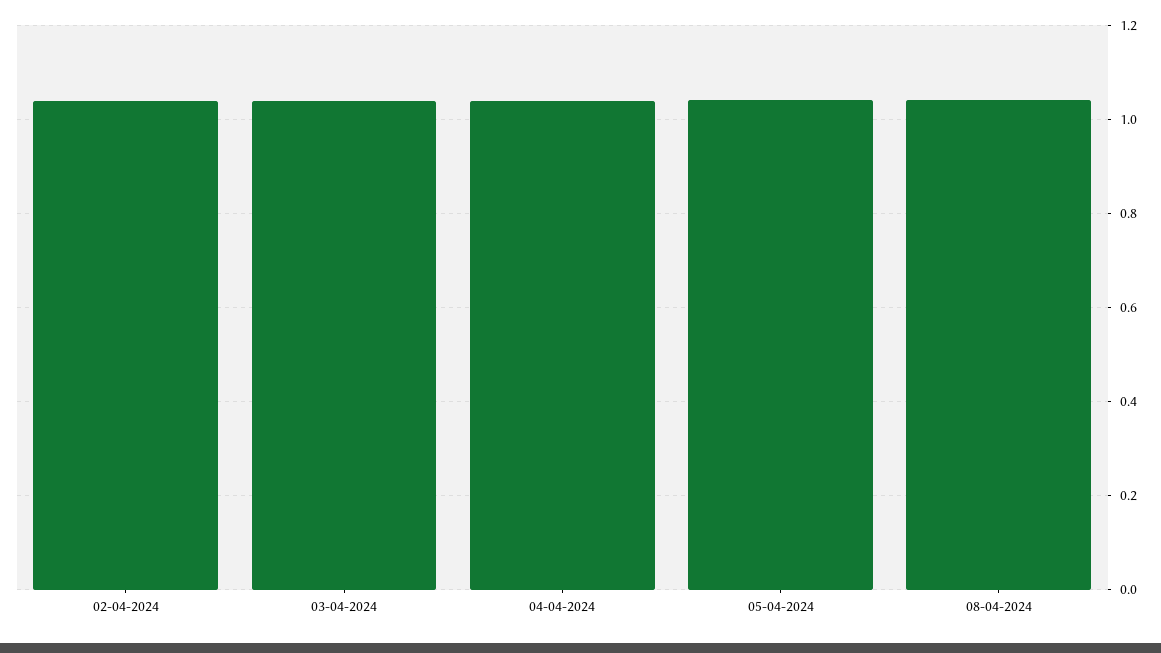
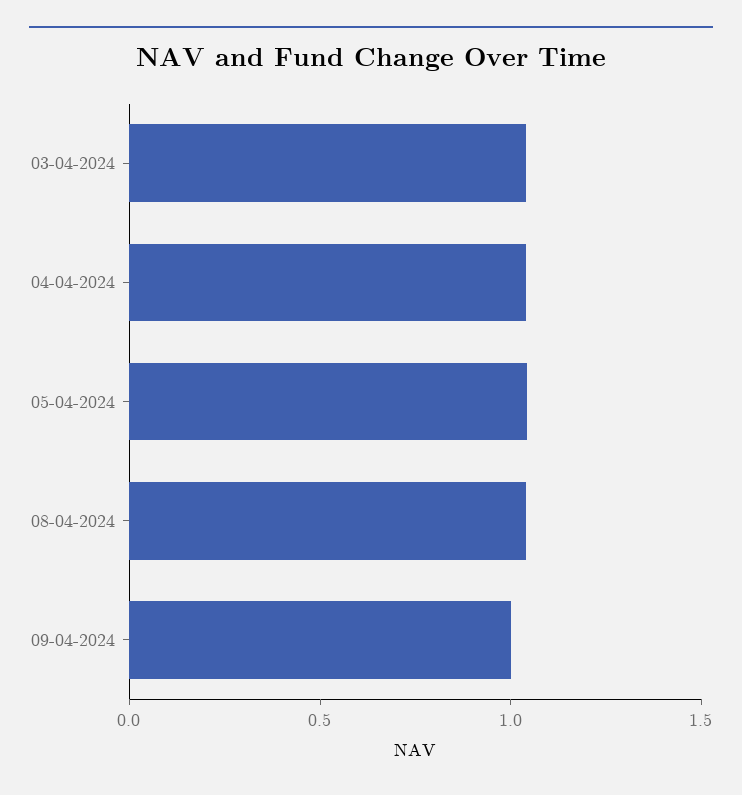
02-04-2024: 1.04 -> none
09-04-2024: none -> 1

